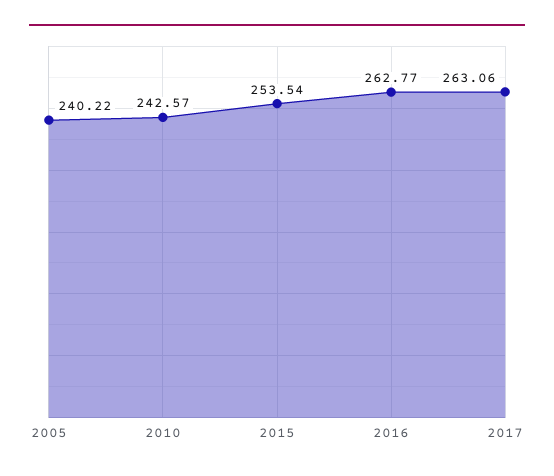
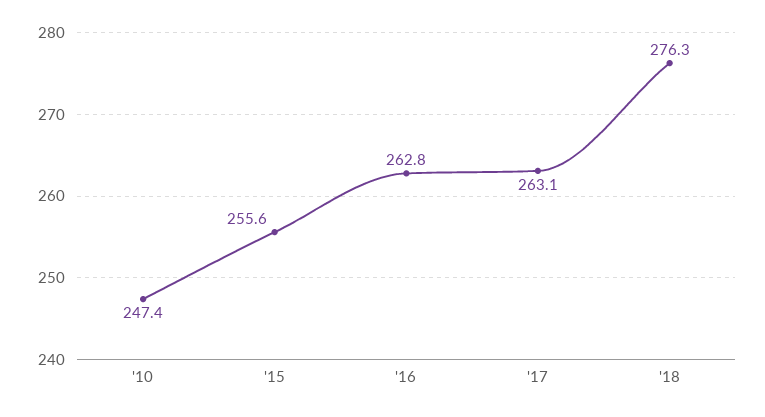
2005: 240.22 -> none
2010: 242.57 -> 247.4
2015: 253.54 -> 255.6
'18: none -> 276.3

